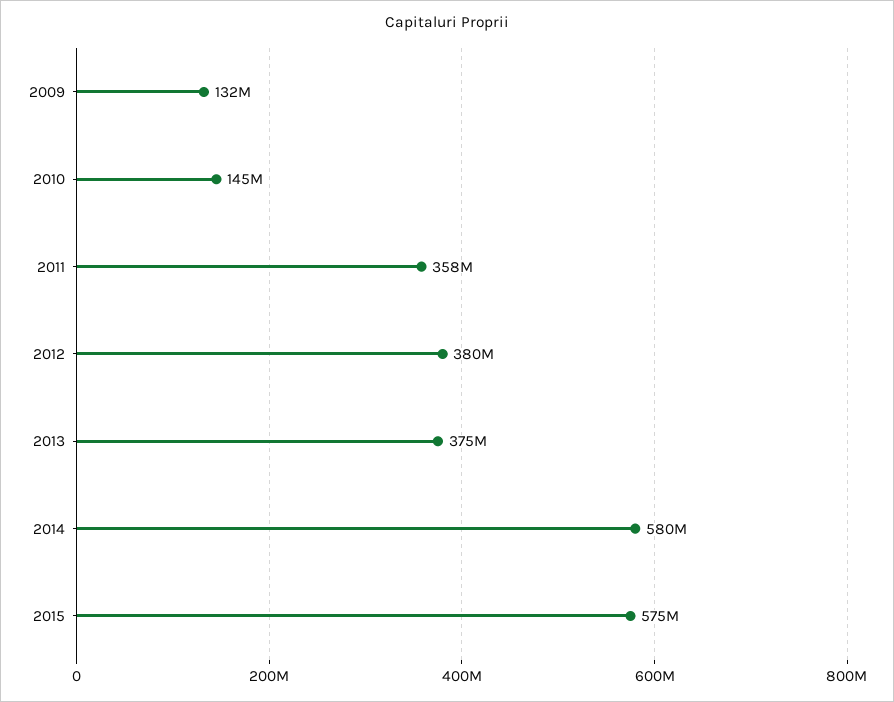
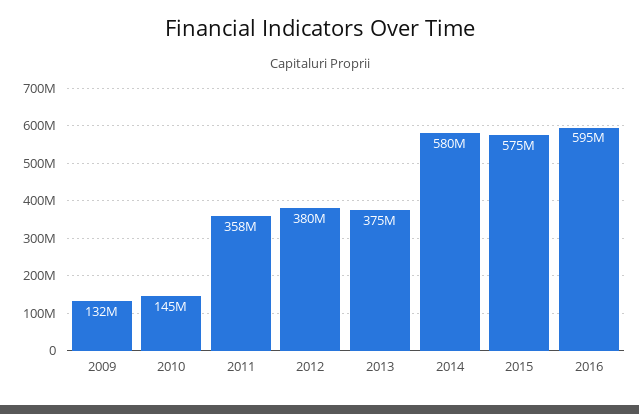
2016: none -> 595000000

